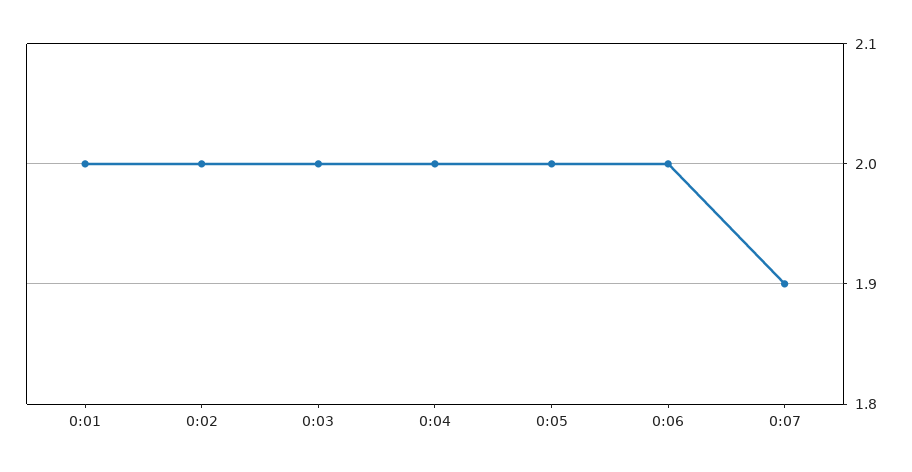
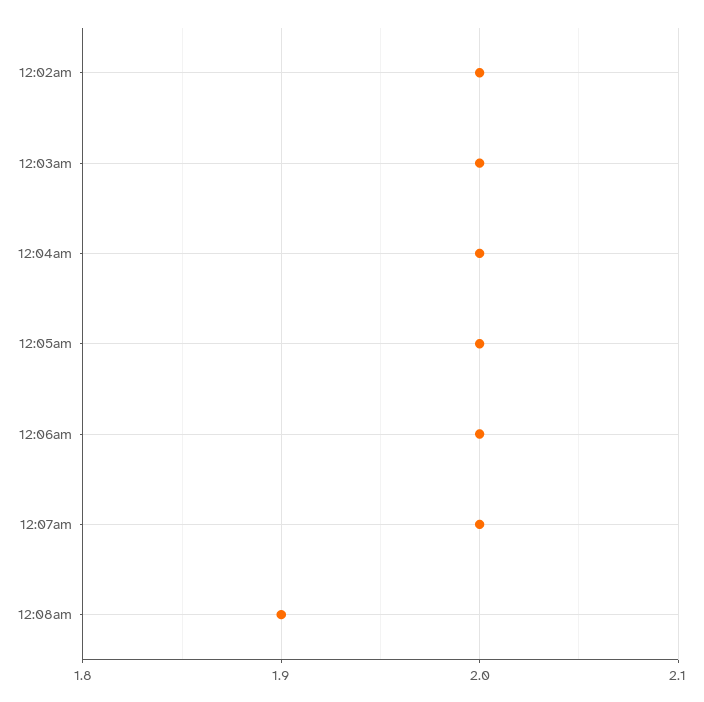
0:01: 2 -> none
0:07: 1.9 -> 2
12:08am: none -> 1.9

